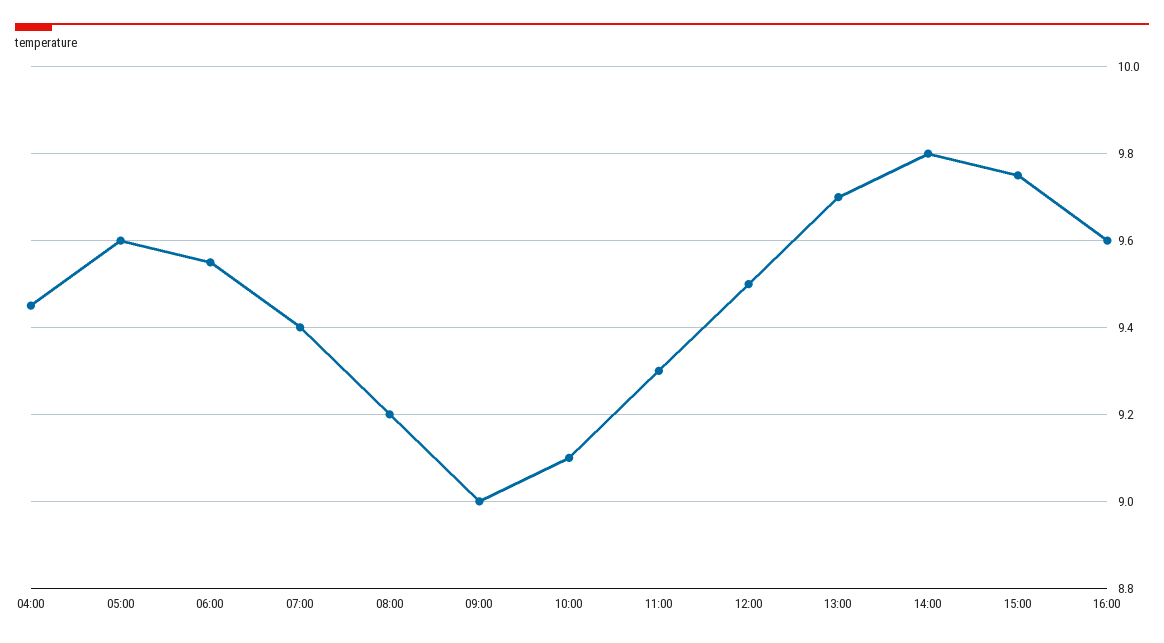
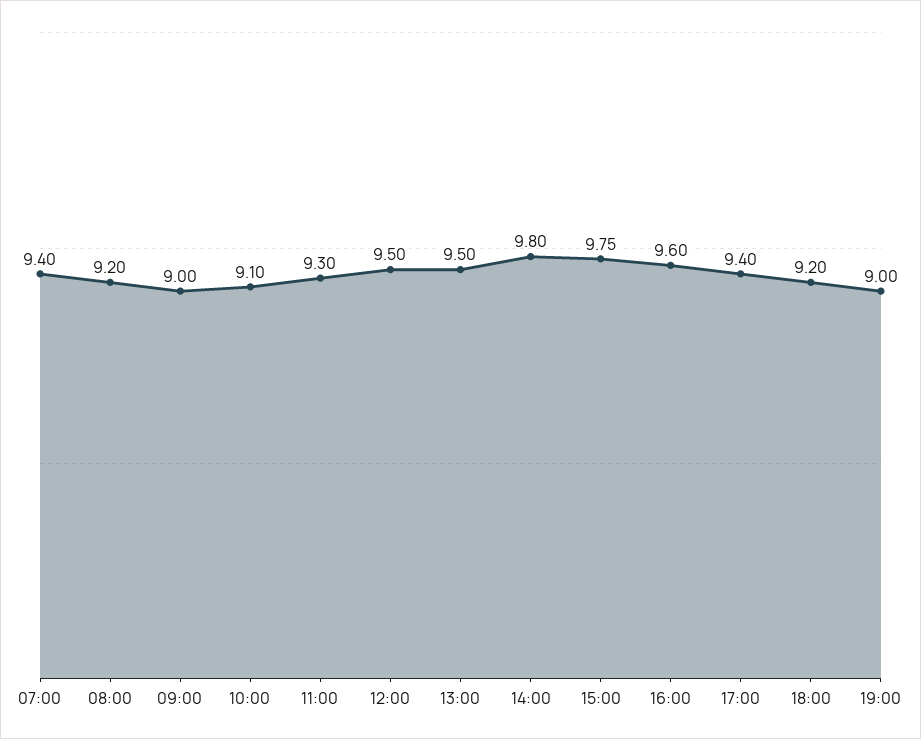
04:00: 9.45 -> none
05:00: 9.6 -> none
06:00: 9.55 -> none
13:00: 9.7 -> 9.5
17:00: none -> 9.4
18:00: none -> 9.2
19:00: none -> 9

